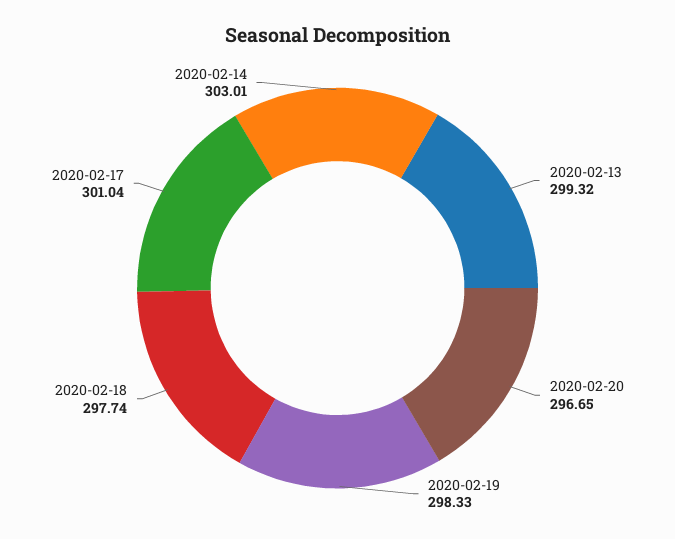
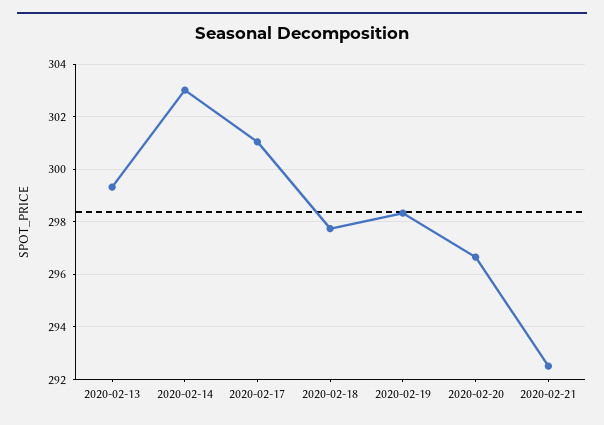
2020-02-21: none -> 292.5

